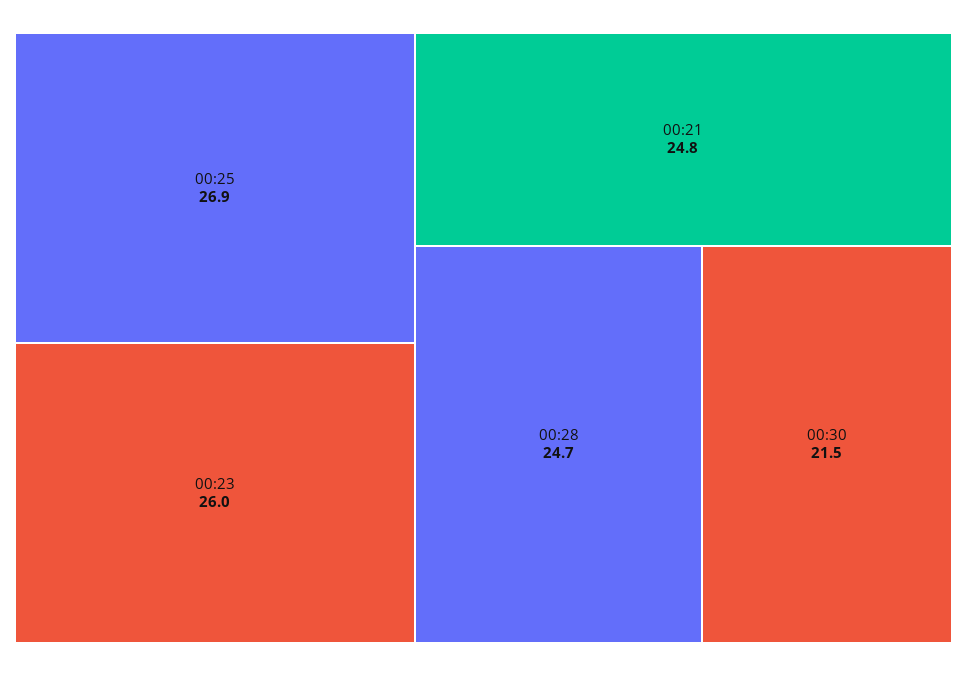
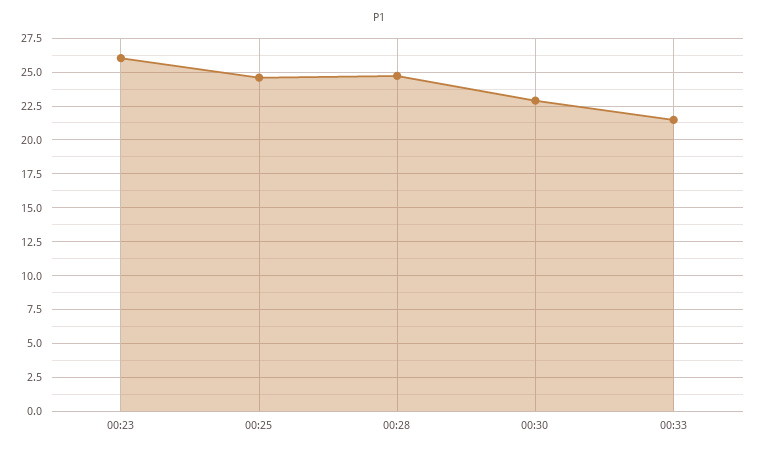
00:25: 26.9 -> 24.5
00:21: 24.8 -> none
00:30: 21.5 -> 23
00:33: none -> 21.5

